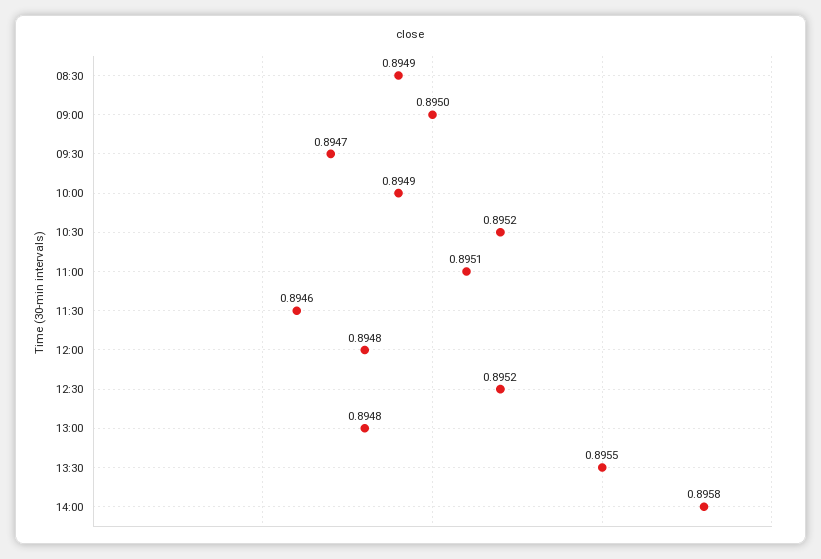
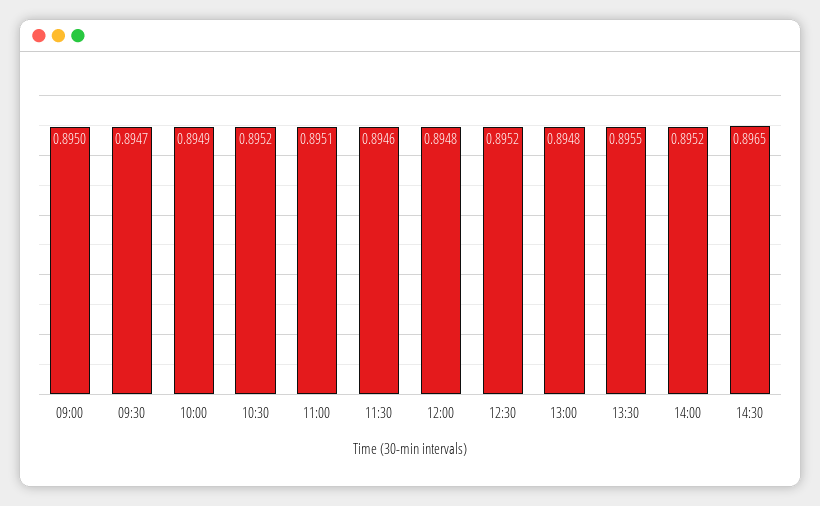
08:30: 0.8949 -> none
14:00: 0.8958 -> 0.8952
14:30: none -> 0.8965

